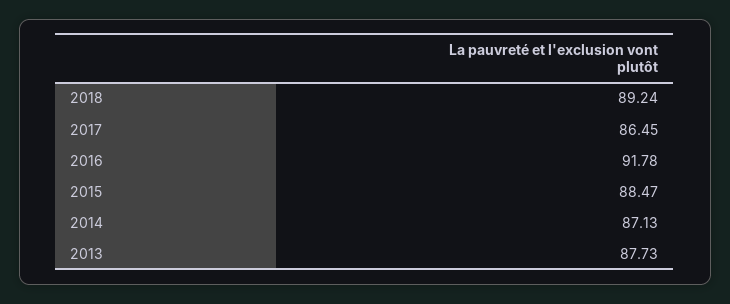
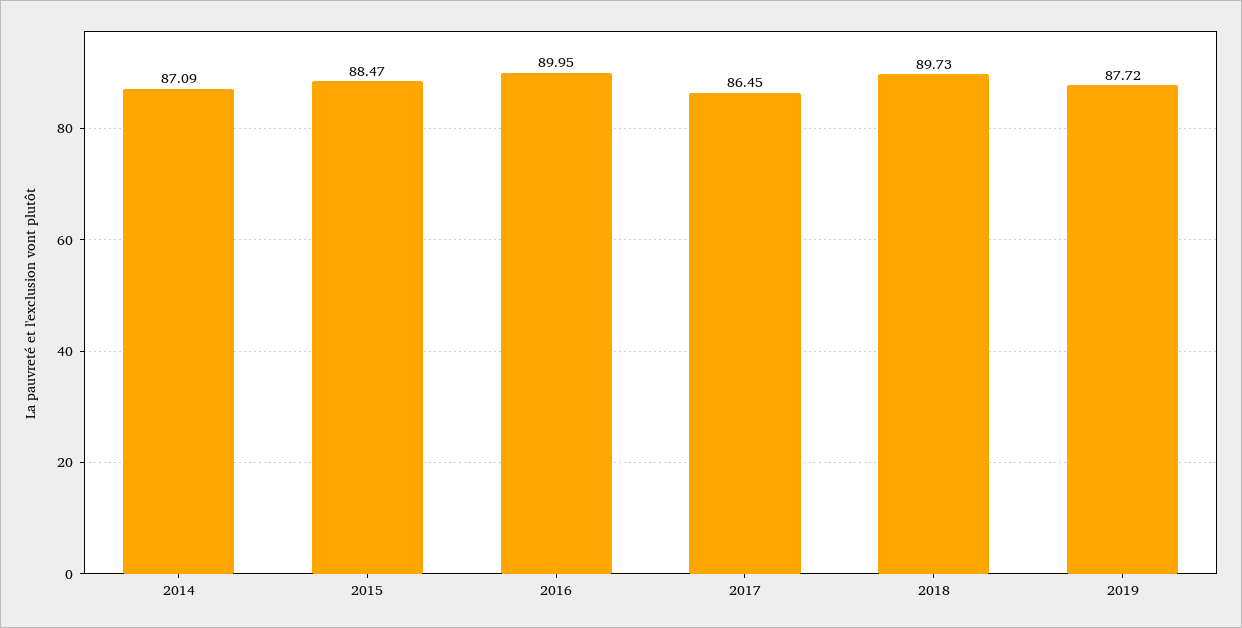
2018: 89.24 -> 89.73
2016: 91.78 -> 89.95
2014: 87.13 -> 87.09
2013: 87.73 -> none
2019: none -> 87.72

